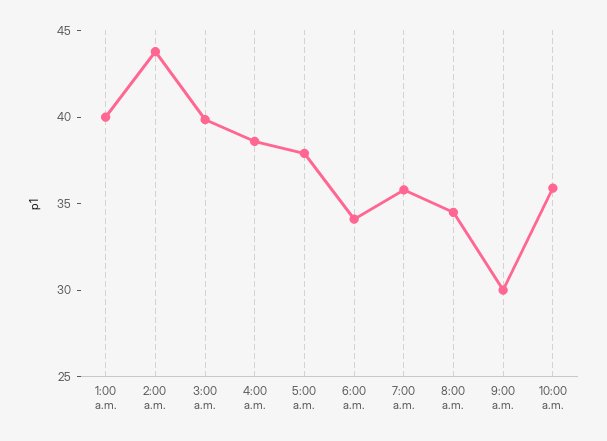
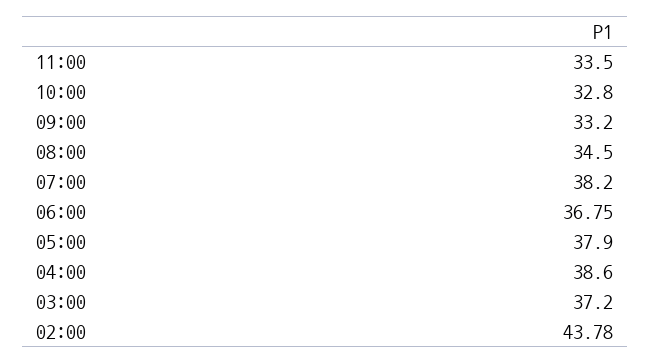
1:00 a.m.: 40 -> none
3:00 a.m.: 40 -> 37.2
6:00 a.m.: 34 -> 36.75
7:00 a.m.: 36 -> 38.2
9:00 a.m.: 30 -> 33.2
10:00 a.m.: 36 -> 32.8
11:00: none -> 33.5

